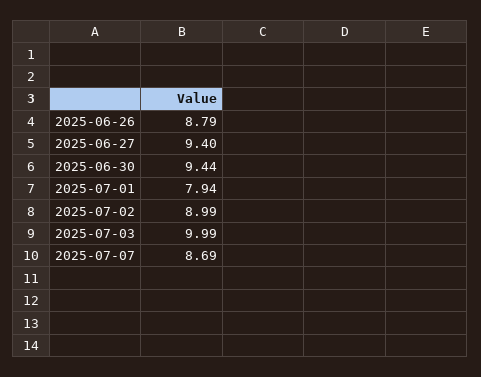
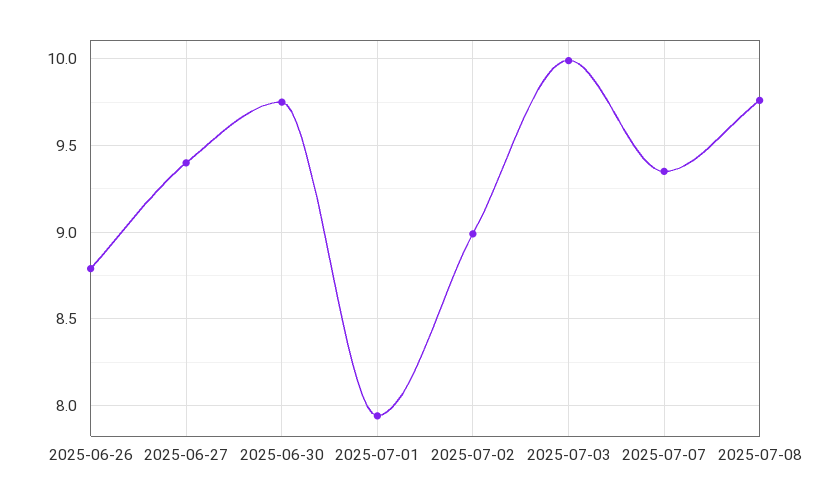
2025-06-30: 9.44 -> 9.75
2025-07-07: 8.69 -> 9.35
2025-07-08: none -> 9.75

